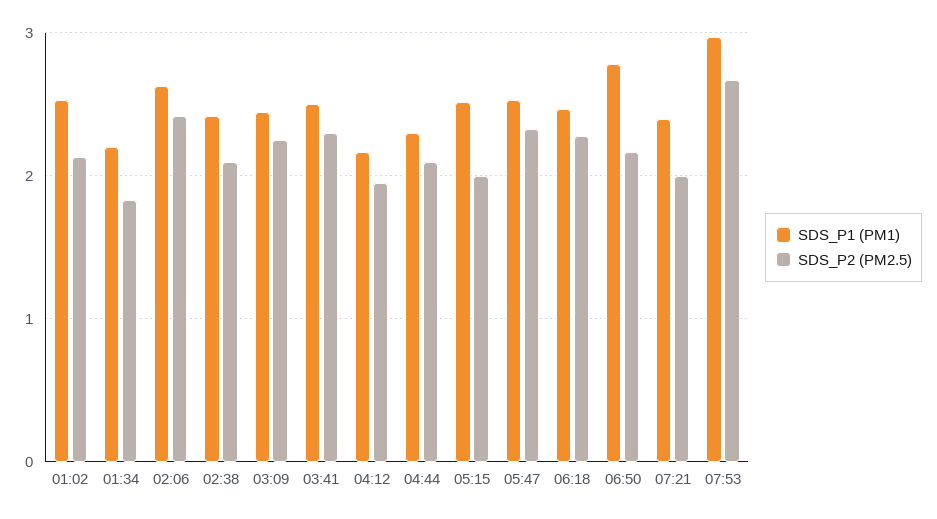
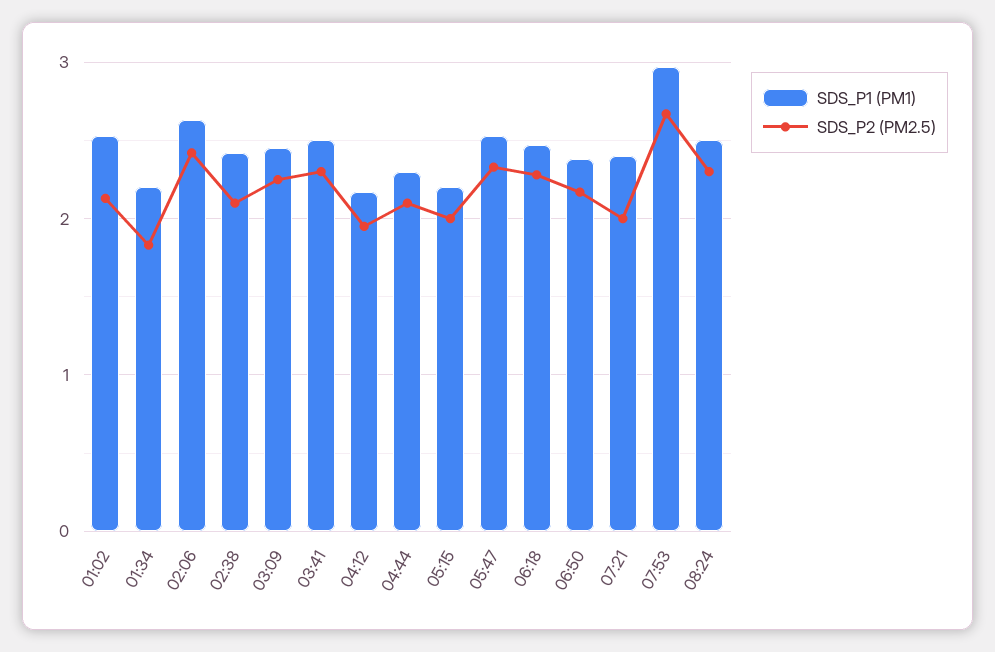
SDS_P1 (PM1), 05:15: 2.5 -> 2.2
SDS_P1 (PM1), 06:50: 2.8 -> 2.4
SDS_P1 (PM1), 08:24: none -> 2.5
SDS_P2 (PM2.5), 08:24: none -> 2.3

